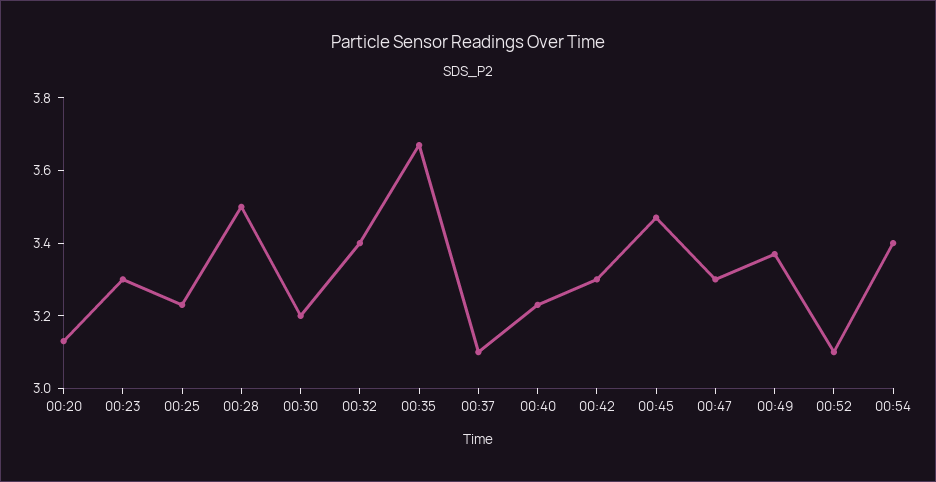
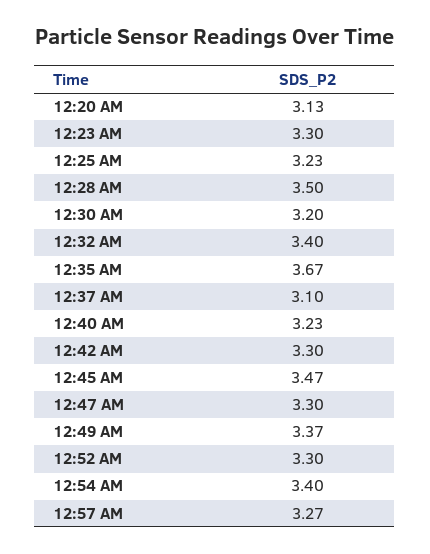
00:52: 3.1 -> 3.3
12:57 AM: none -> 3.27

